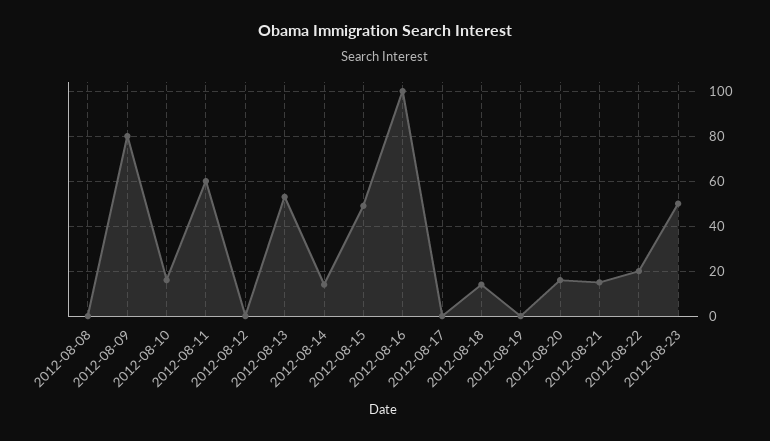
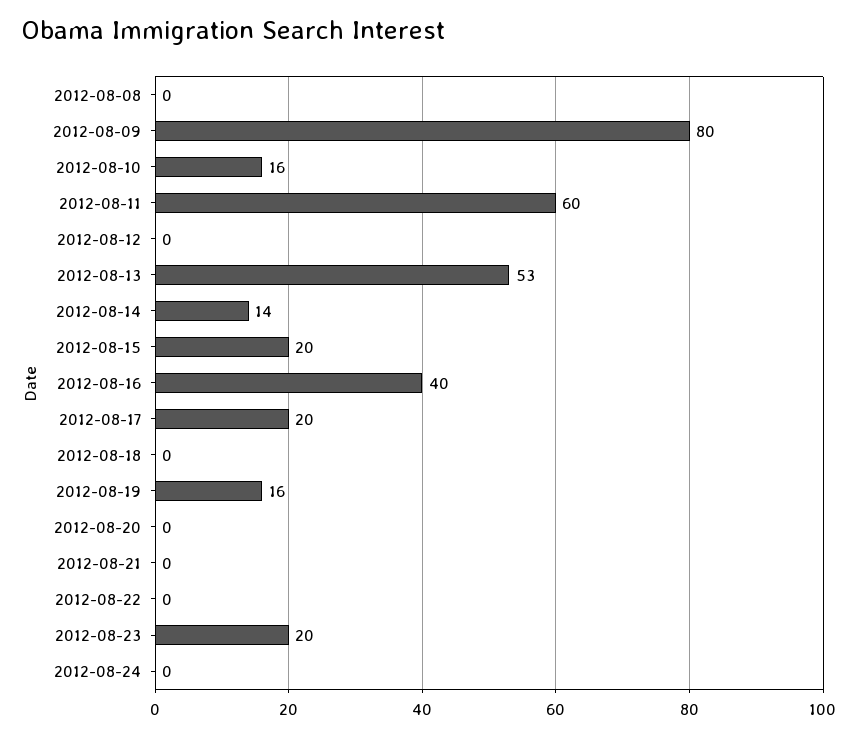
2012-08-15: 50 -> 20
2012-08-16: 100 -> 40
2012-08-17: 0 -> 20
2012-08-18: 15 -> 0
2012-08-19: 0 -> 16
2012-08-20: 15 -> 0
2012-08-21: 15 -> 0
2012-08-22: 20 -> 0
2012-08-23: 50 -> 20
2012-08-24: none -> 0

